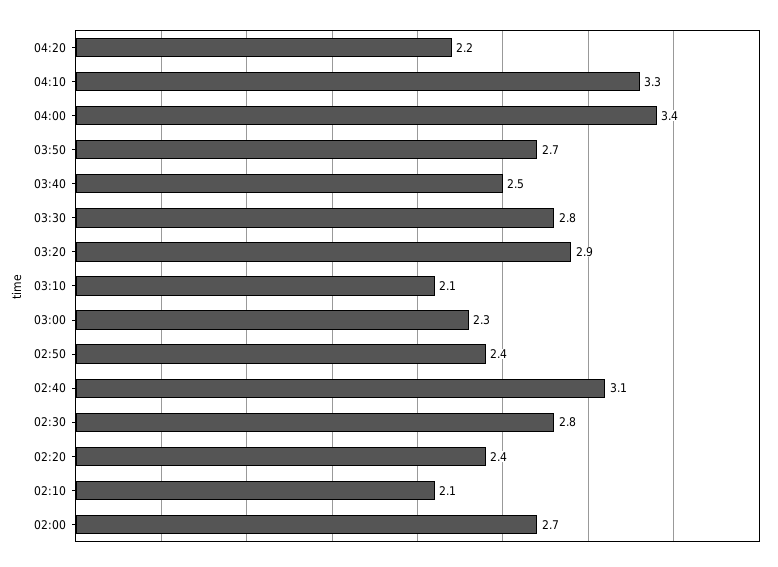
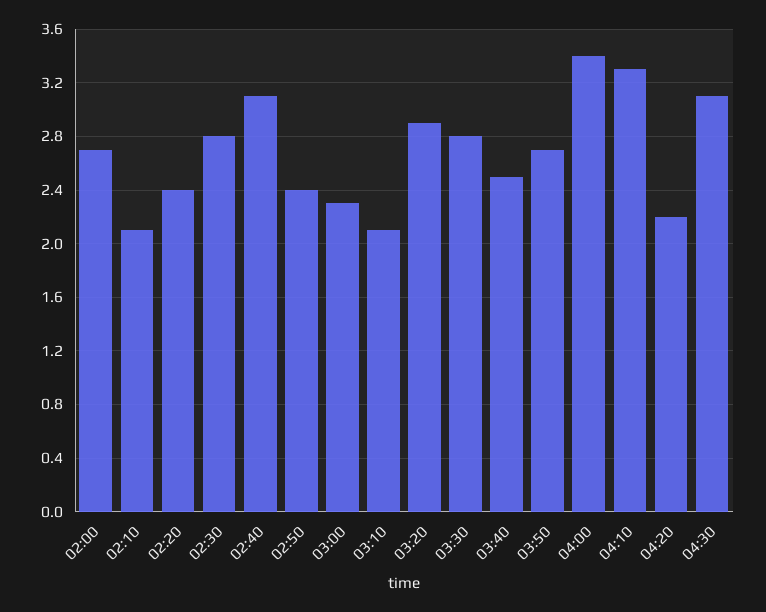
04:30: none -> 3.1

